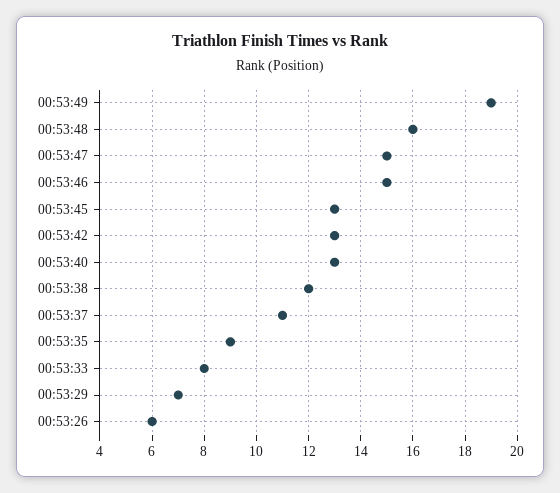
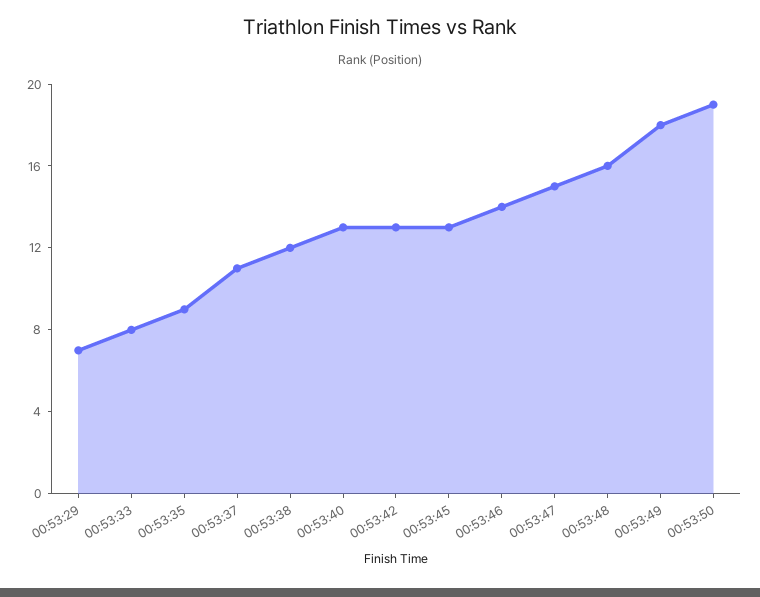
00:53:49: 19 -> 18
00:53:46: 15 -> 14
00:53:26: 6 -> none
00:53:50: none -> 19

